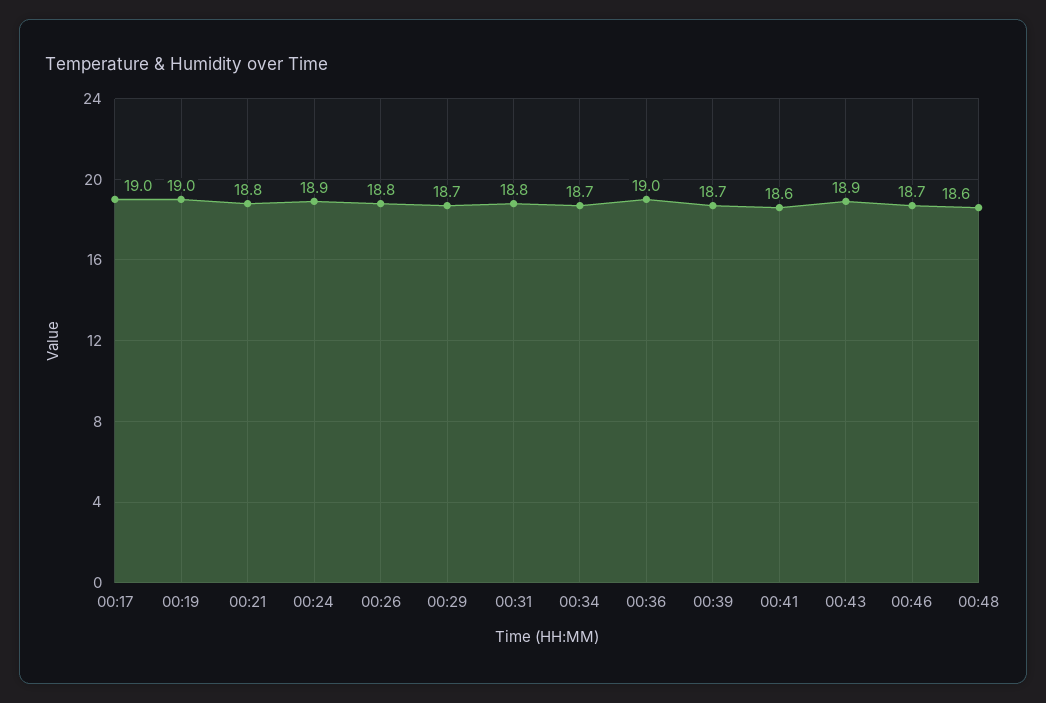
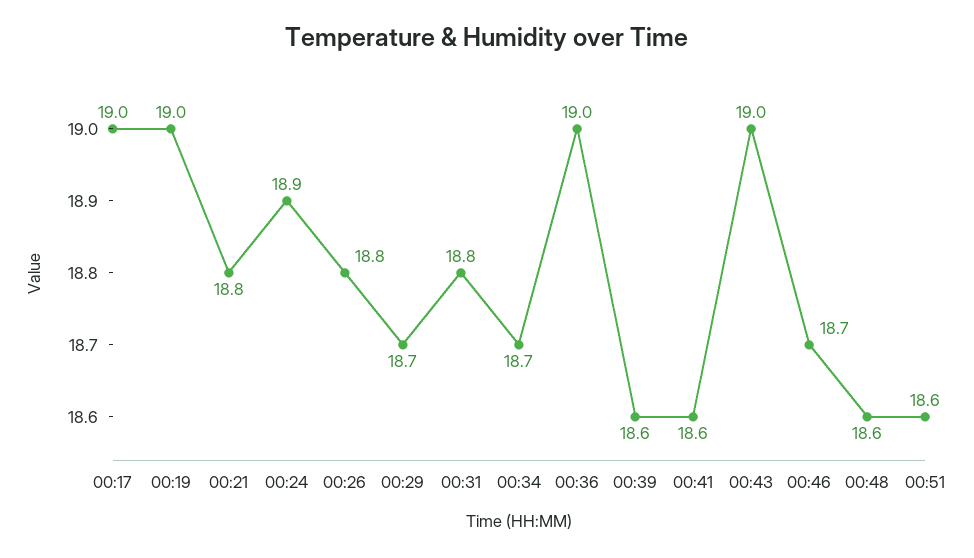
00:39: 18.7 -> 18.6
00:43: 18.9 -> 19
00:51: none -> 18.6

